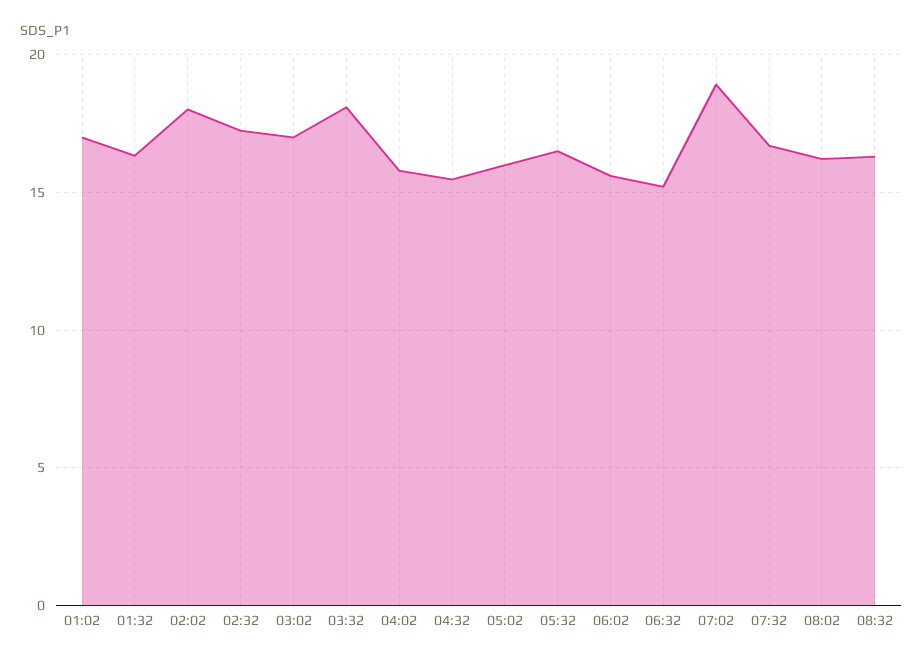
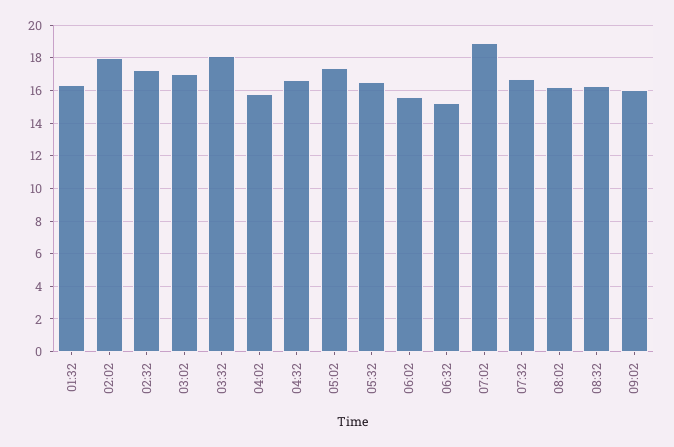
01:02: 17 -> none
04:32: 15.5 -> 16.5
05:02: 16 -> 17.5
09:02: none -> 16

